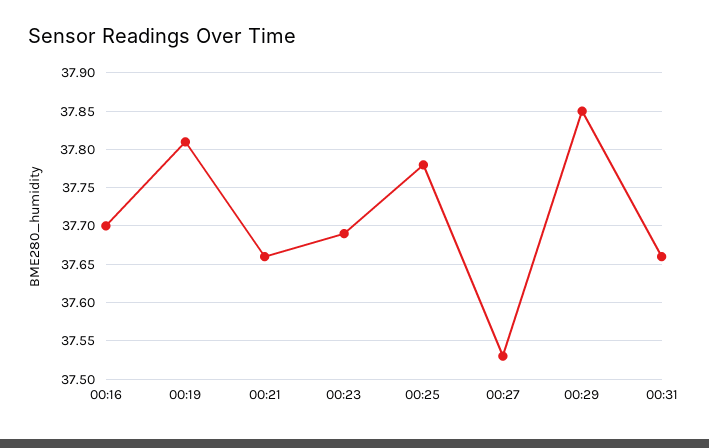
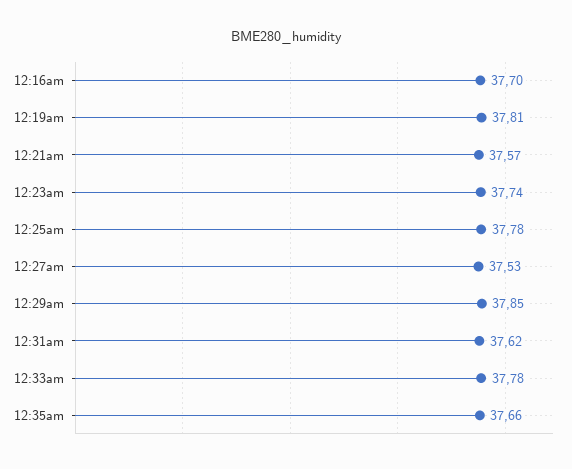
00:21: 37.66 -> 37.57
00:23: 37.69 -> 37.74
00:31: 37.66 -> 37.62
12:33am: none -> 37.78
12:35am: none -> 37.66

